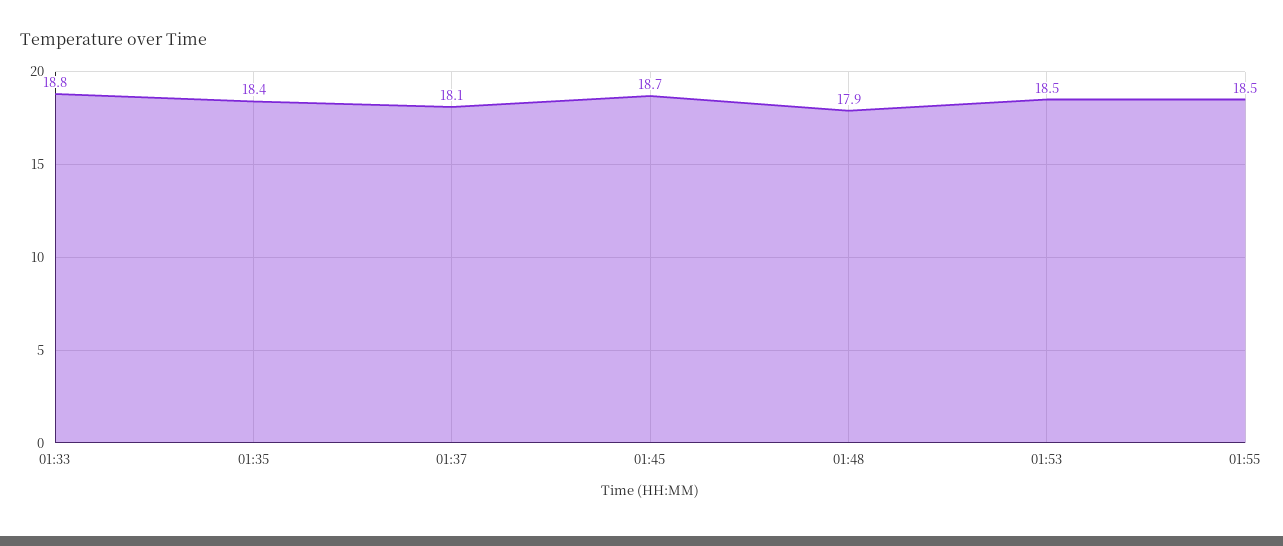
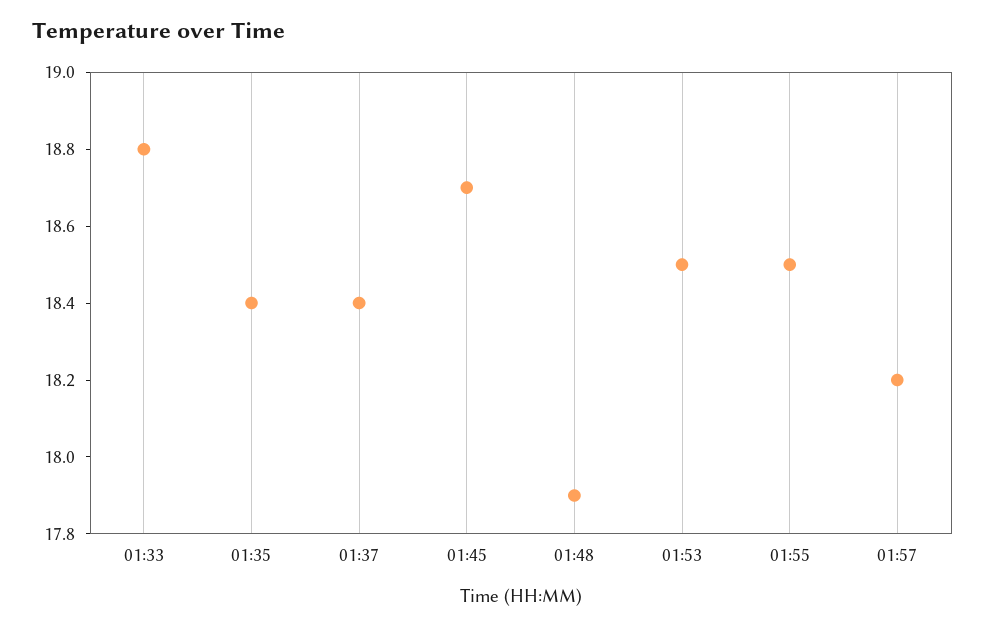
01:37: 18.1 -> 18.4
01:57: none -> 18.2

